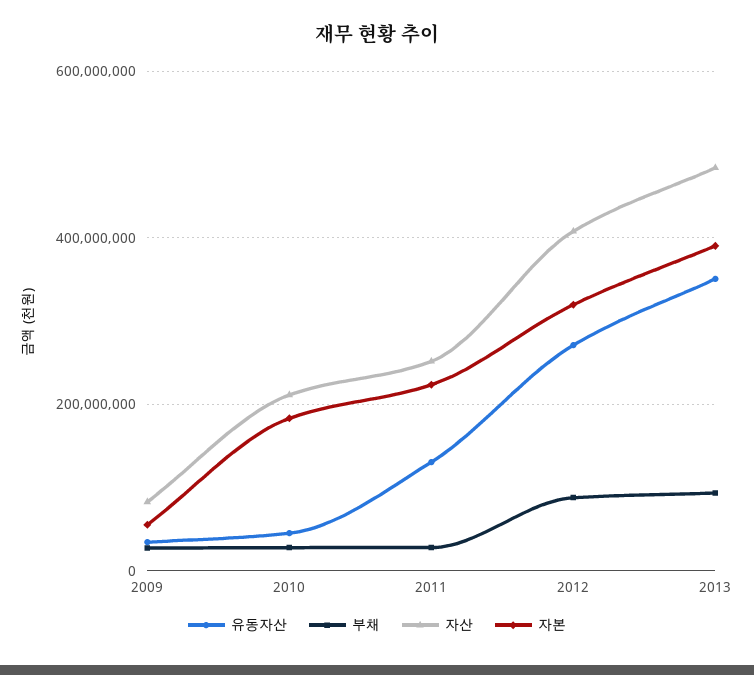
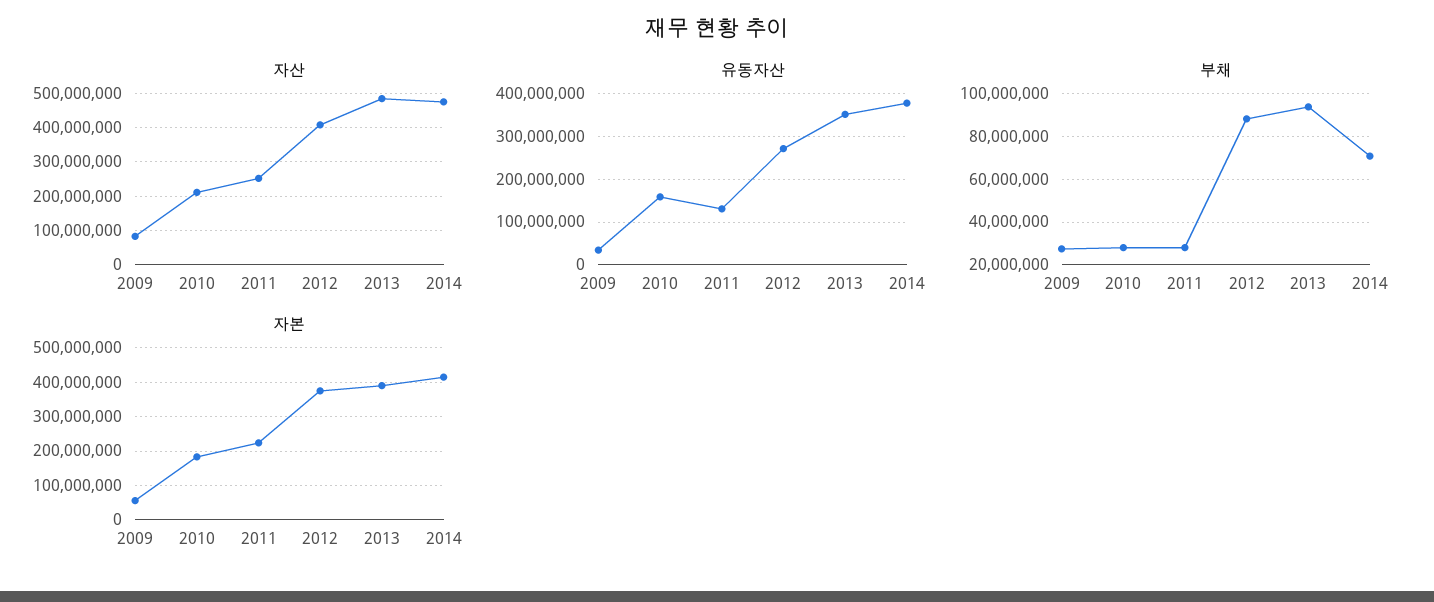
유동자산, 2010: 40000000 -> 160000000
자본, 2012: 320000000 -> 380000000
자산, 2014: none -> 480000000
유동자산, 2014: none -> 380000000
부채, 2014: none -> 70000000
자본, 2014: none -> 420000000

